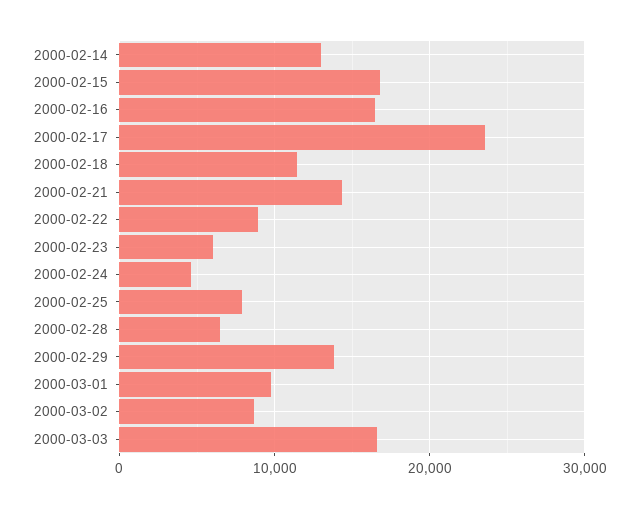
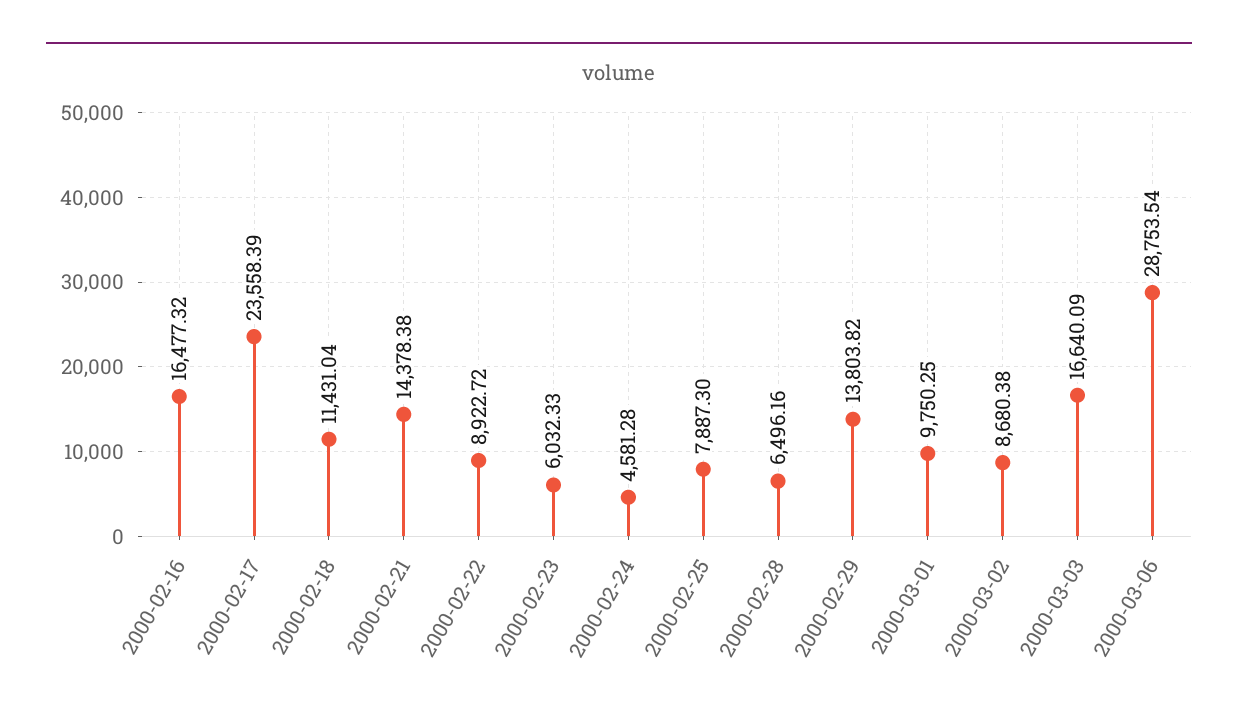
2000-02-14: 13000 -> none
2000-02-15: 17000 -> none
2000-03-06: none -> 28753.54

